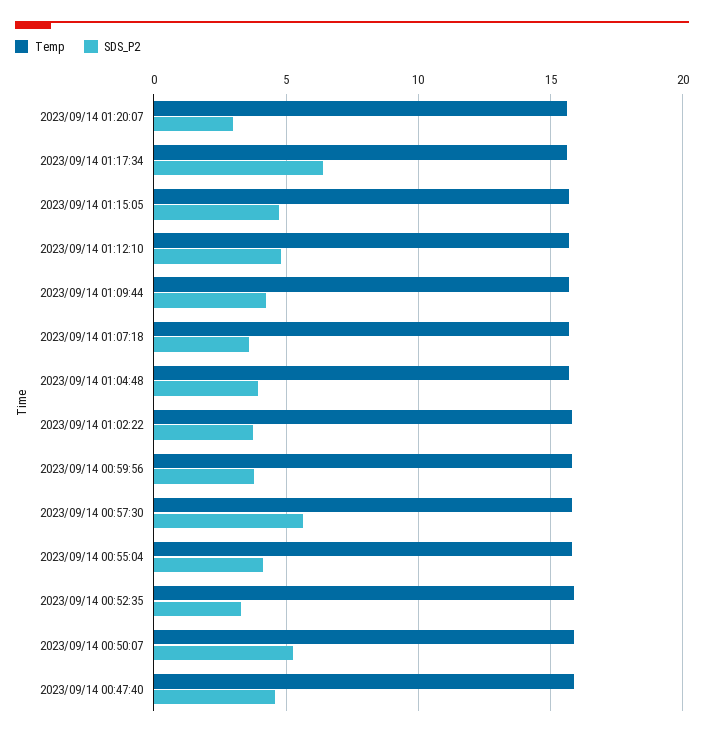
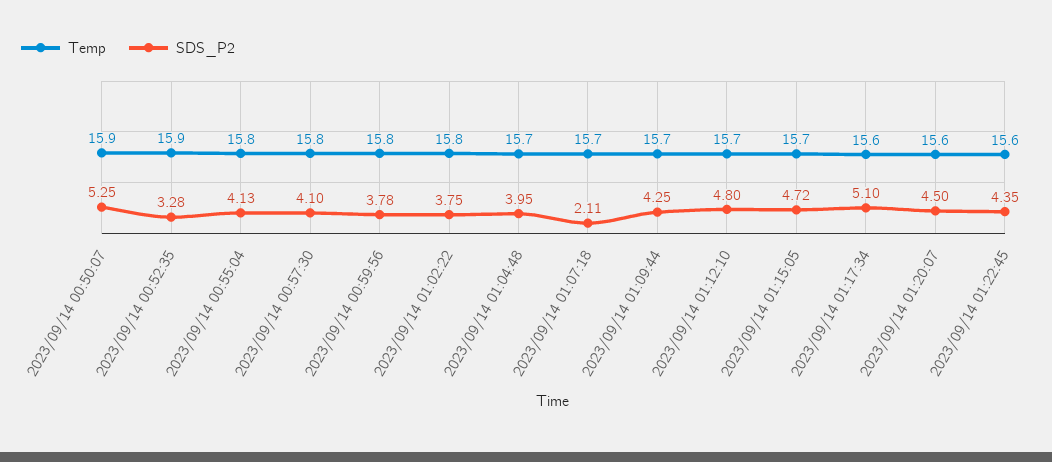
SDS_P2, 2023/09/14 01:20:07: 3 -> 4.5
SDS_P2, 2023/09/14 01:17:34: 6.5 -> 5.1
SDS_P2, 2023/09/14 01:07:18: 3.5 -> 2.11
SDS_P2, 2023/09/14 00:57:30: 5.5 -> 4.1
Temp, 2023/09/14 00:47:40: 16 -> none
SDS_P2, 2023/09/14 00:47:40: 4.5 -> none
Temp, 2023/09/14 01:22:45: none -> 15.6
SDS_P2, 2023/09/14 01:22:45: none -> 4.35

